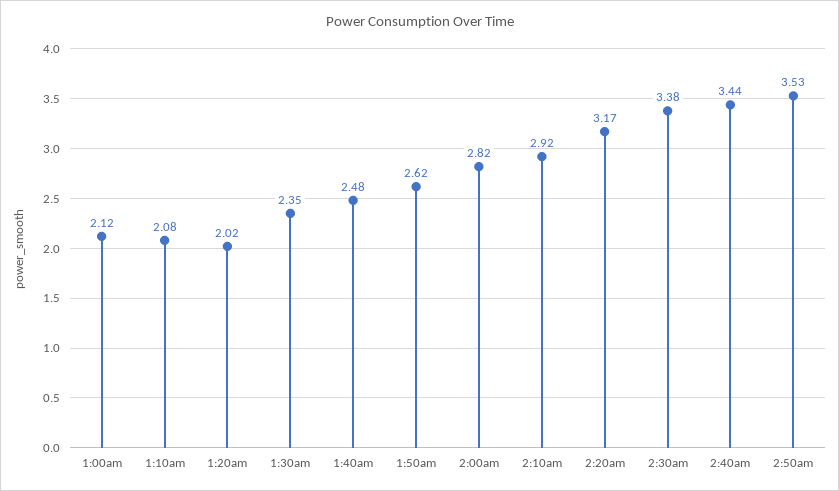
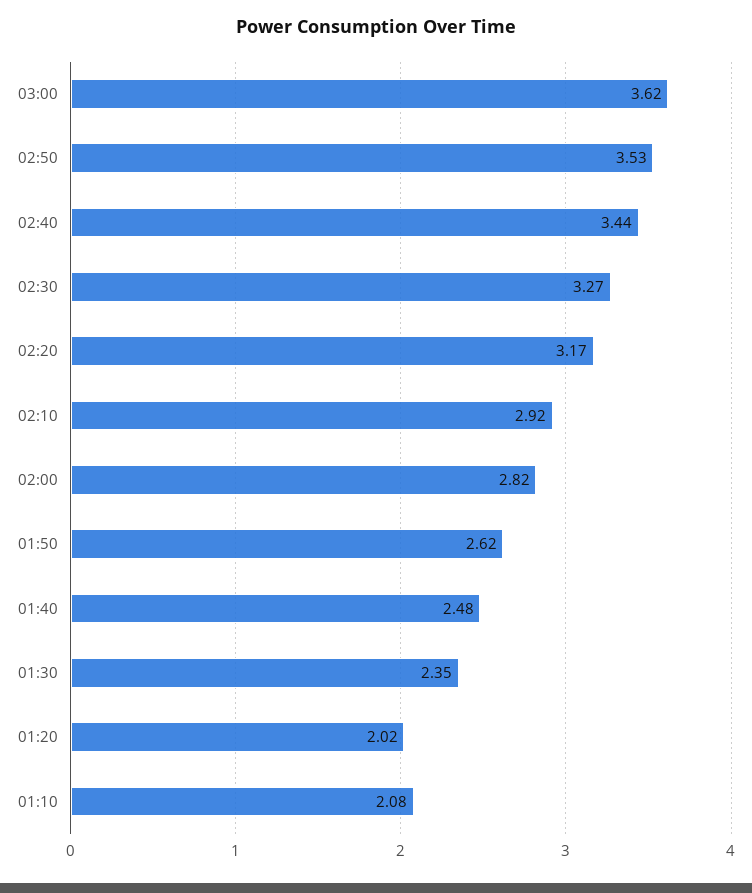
1:00am: 2.12 -> none
2:30am: 3.38 -> 3.27
03:00: none -> 3.62

